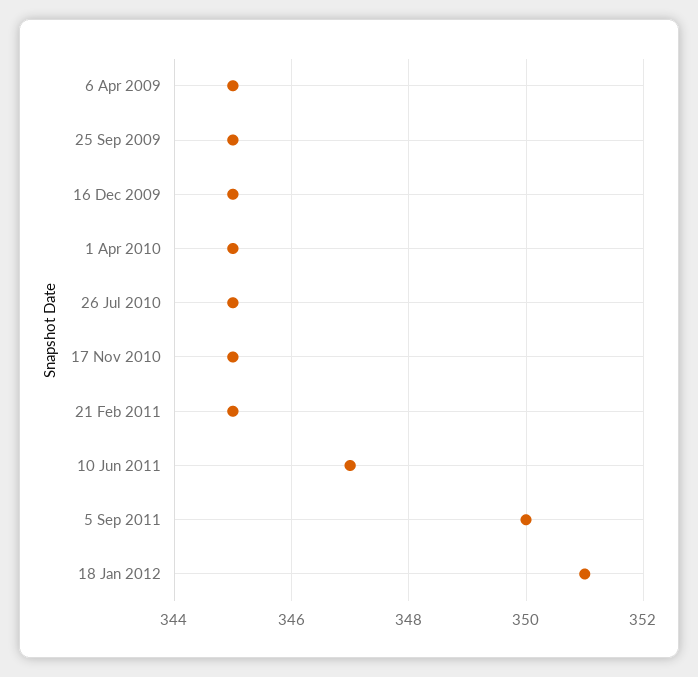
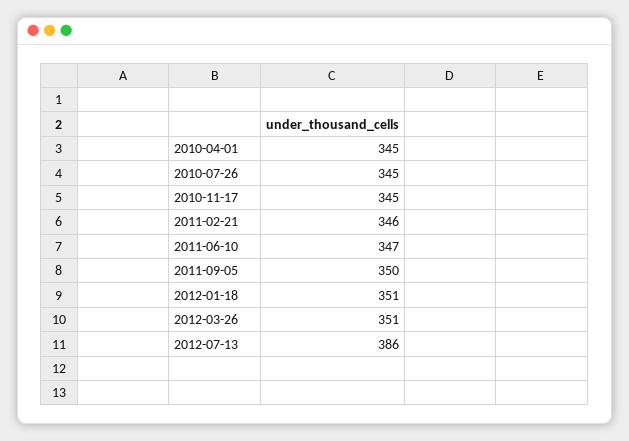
6 Apr 2009: 345 -> none
25 Sep 2009: 345 -> none
16 Dec 2009: 345 -> none
21 Feb 2011: 345 -> 346
2012-03-26: none -> 351
2012-07-13: none -> 386

